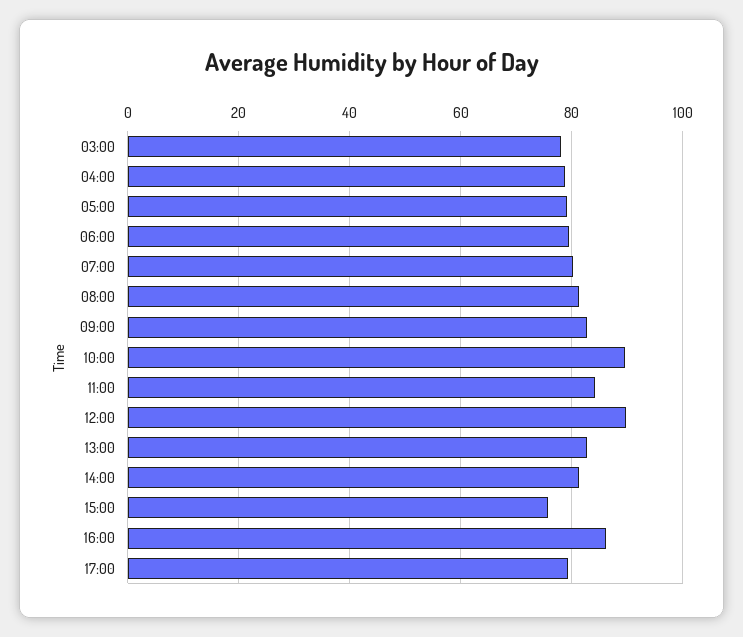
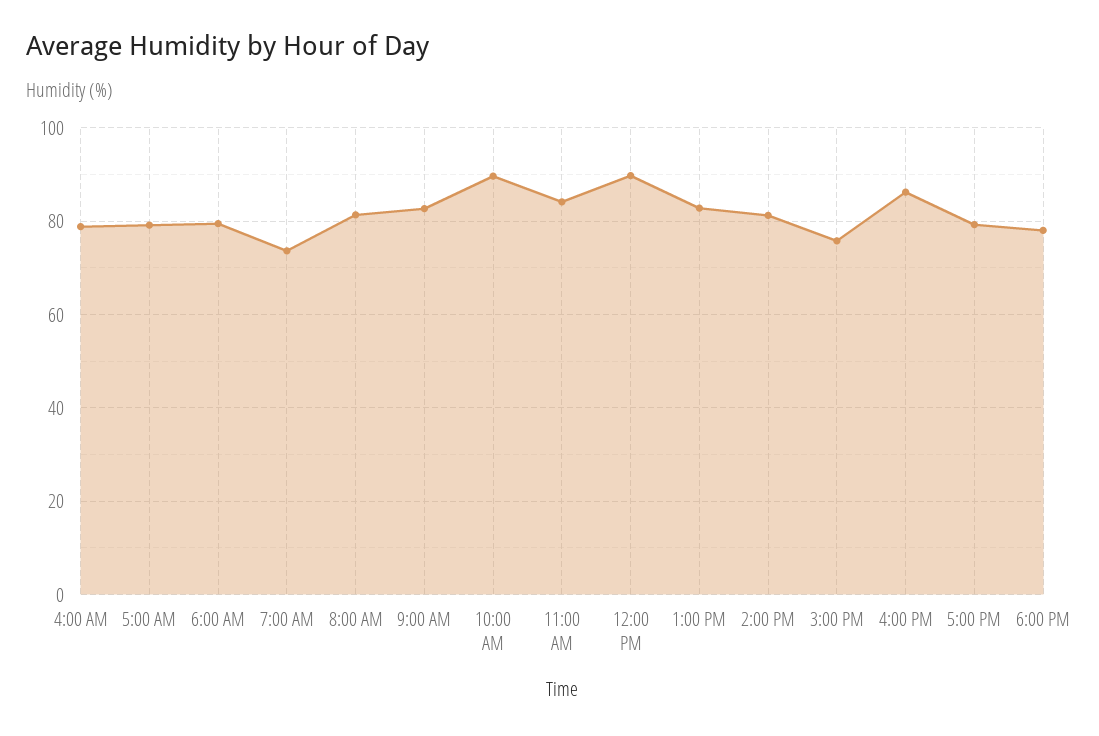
03:00: 78 -> none
07:00: 80 -> 74
6:00 PM: none -> 78

